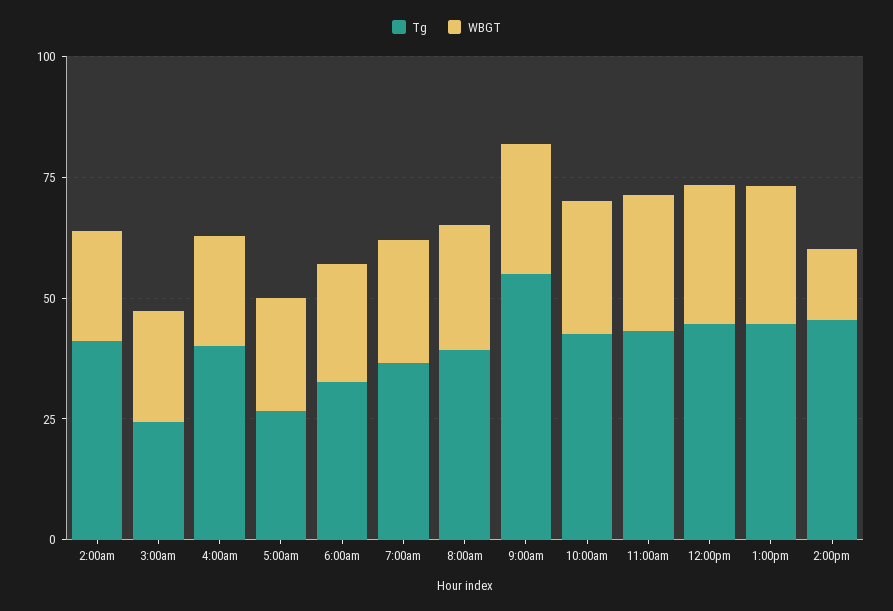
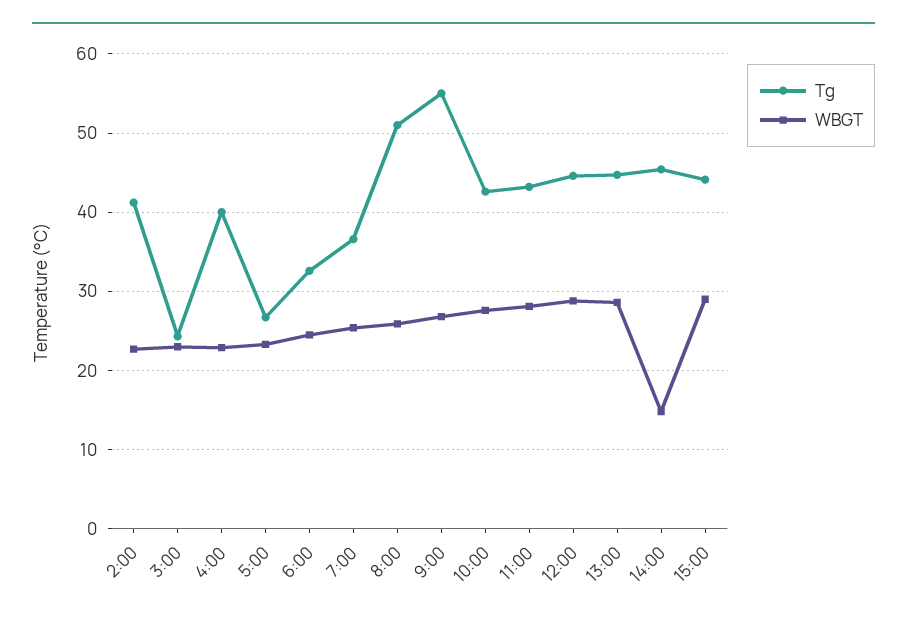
Tg, 8:00am: 40 -> 51
Tg, 15:00: none -> 44
WBGT, 15:00: none -> 29

